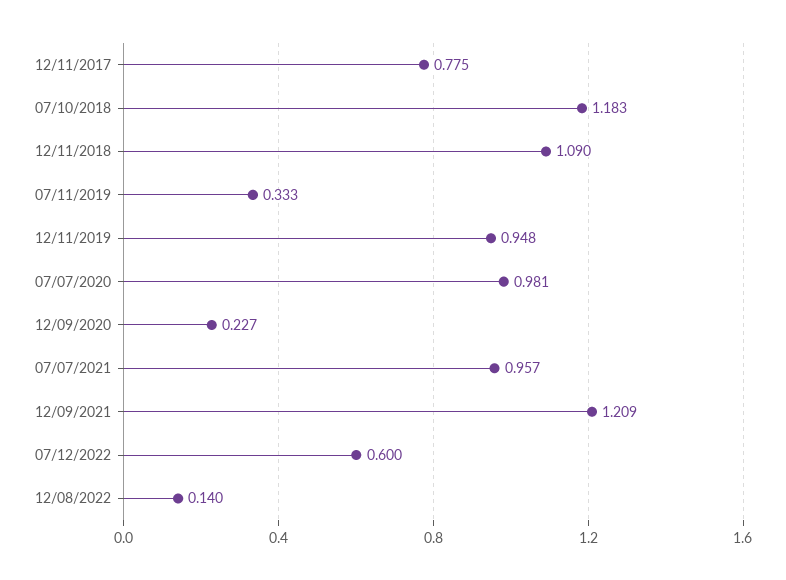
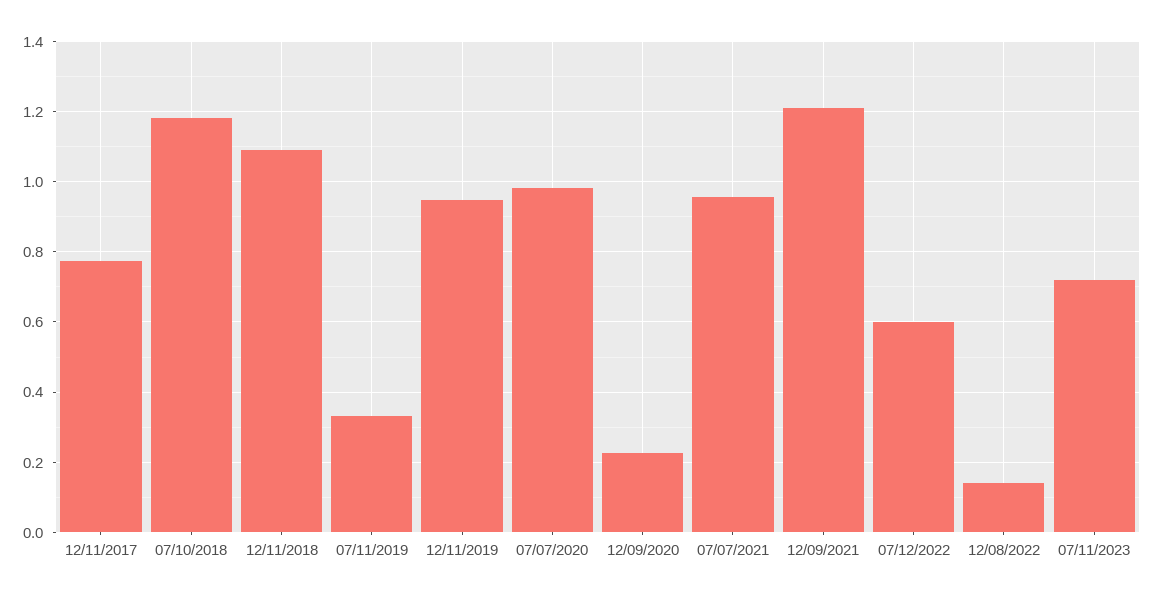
07/11/2023: none -> 0.72

